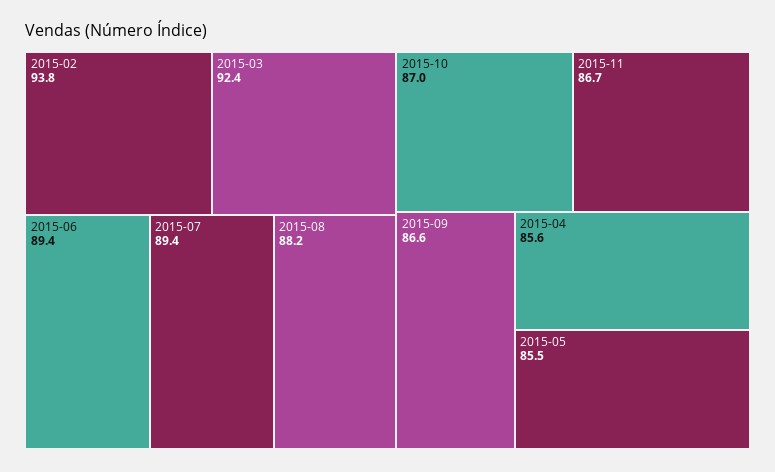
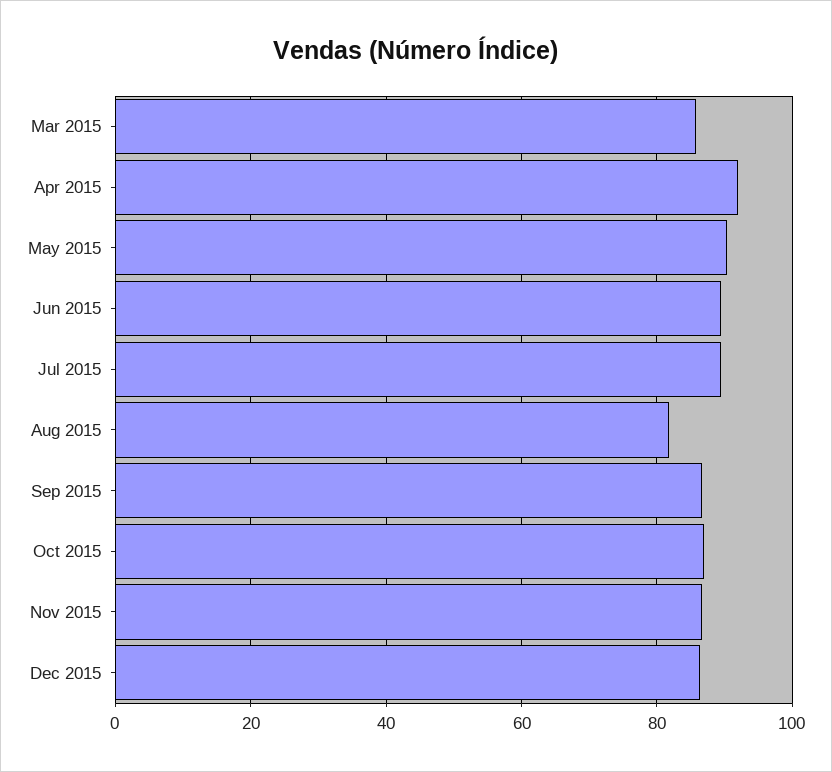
2015-02: 93.8 -> none
2015-03: 92.4 -> 86
2015-08: 88.2 -> 82
2015-04: 85.6 -> 92
2015-05: 85.5 -> 90
Dec 2015: none -> 86

